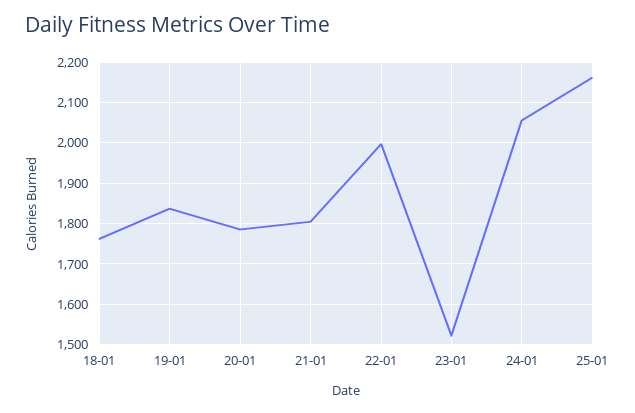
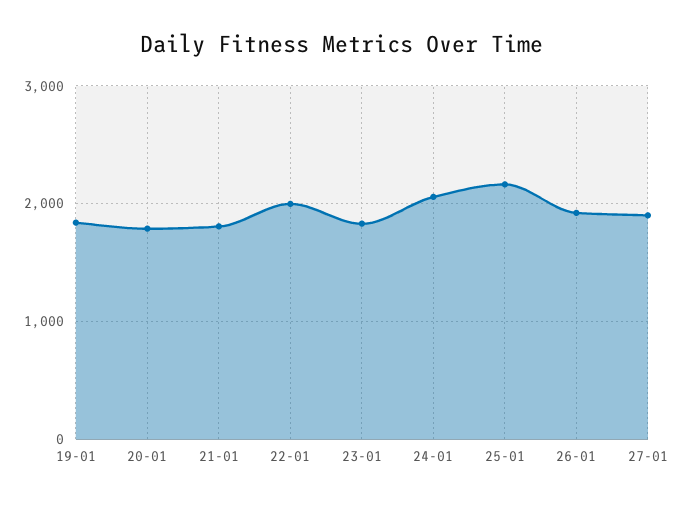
18-01: 1760 -> none
23-01: 1520 -> 1800
26-01: none -> 1900
27-01: none -> 1900

